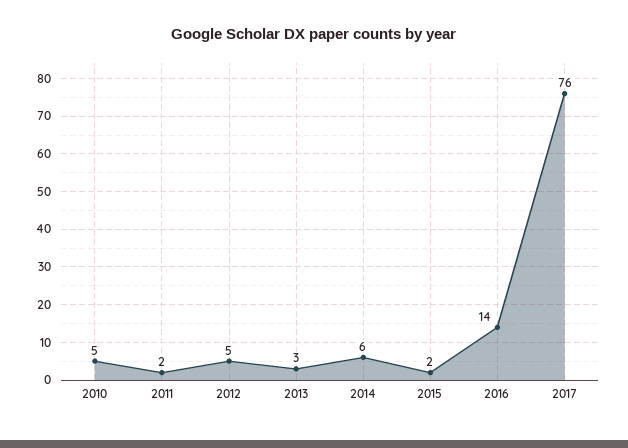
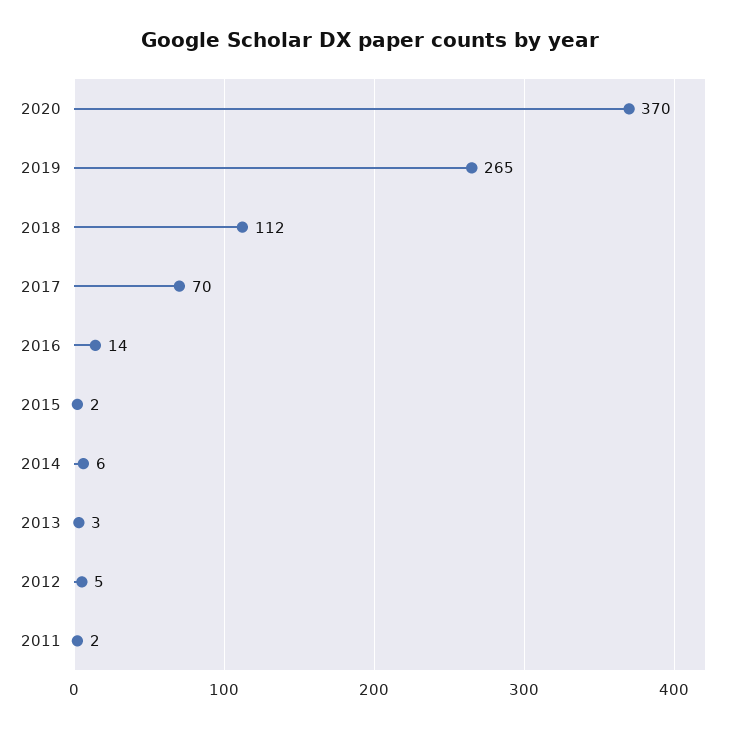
2010: 5 -> none
2017: 76 -> 70
2020: none -> 370
2019: none -> 265
2018: none -> 112

